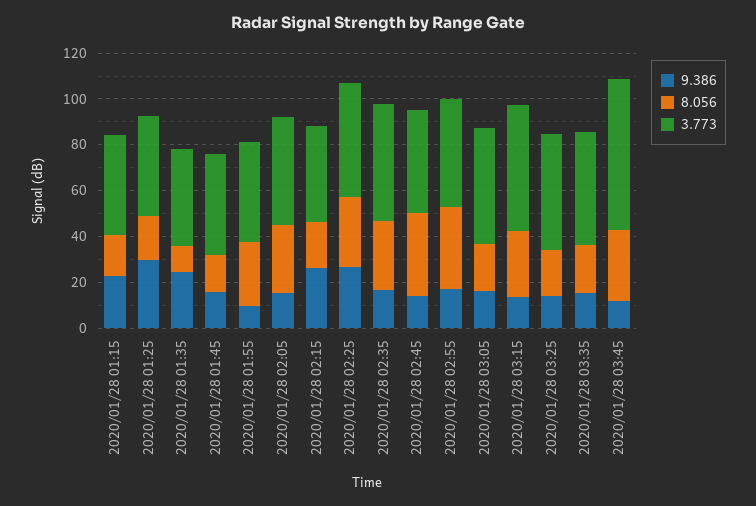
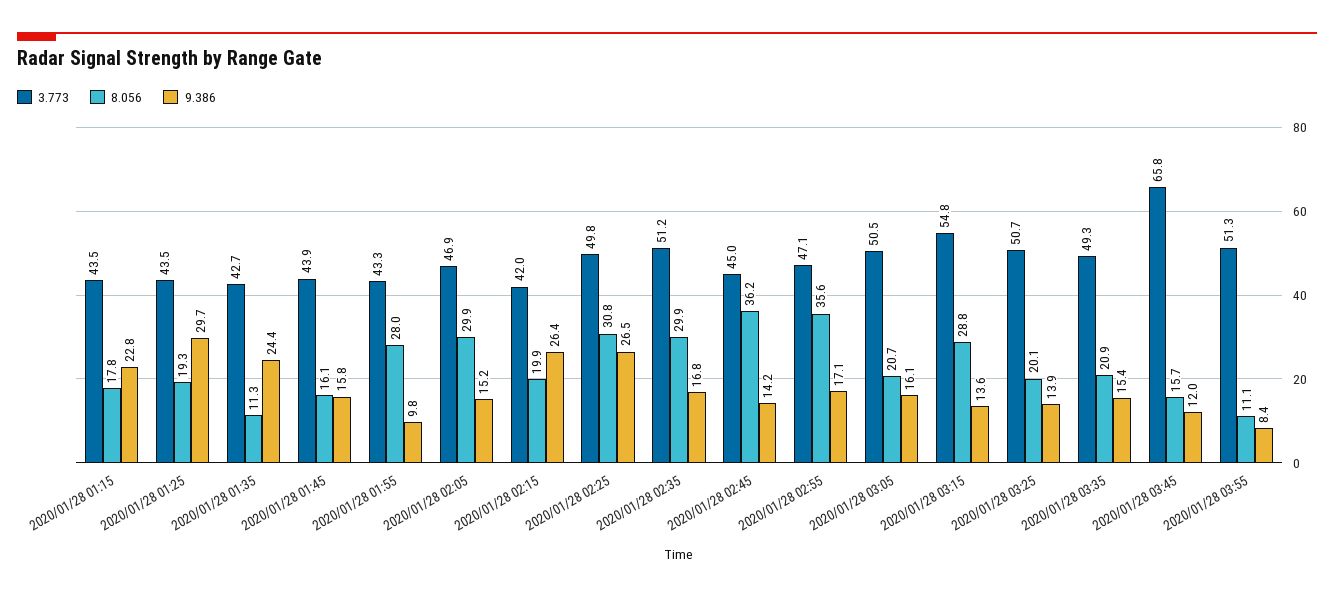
8.056, 2020/01/28 03:45: 30 -> 15.7
3.773, 2020/01/28 03:55: none -> 51.3
8.056, 2020/01/28 03:55: none -> 11.1
9.386, 2020/01/28 03:55: none -> 8.4

